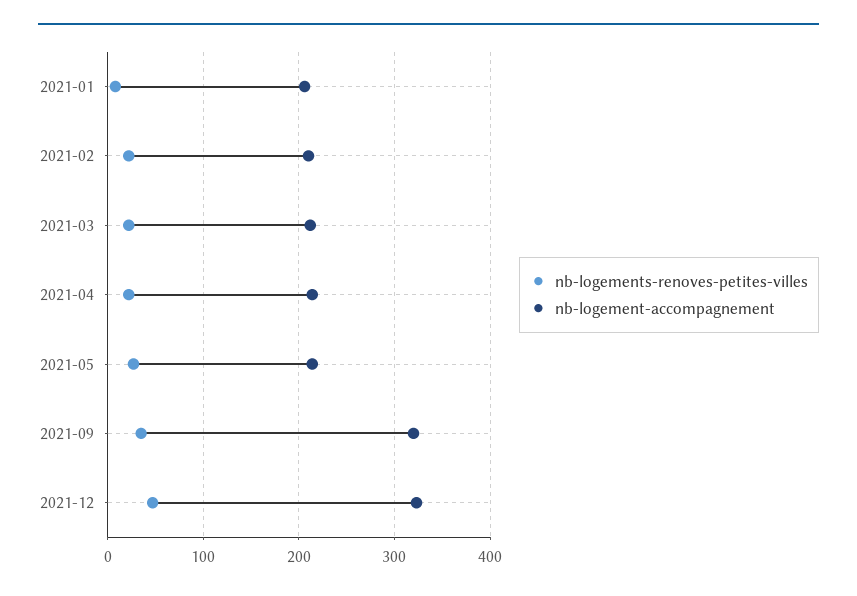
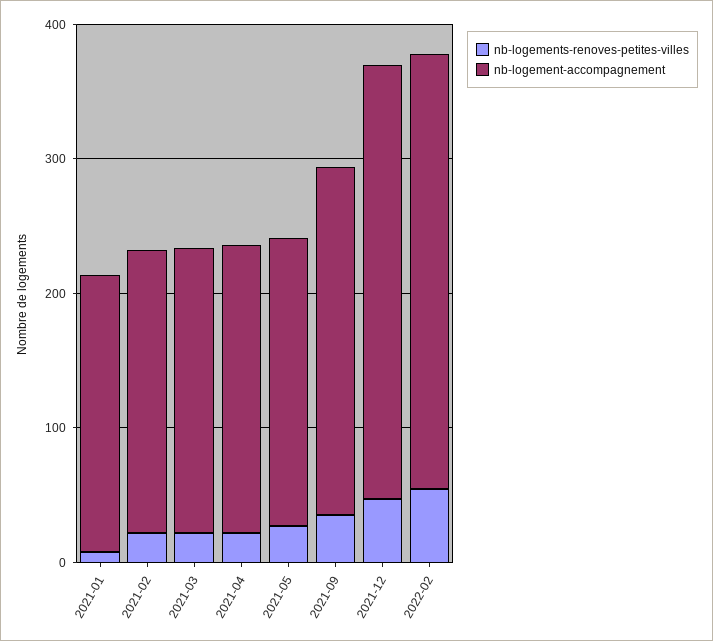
nb-logement-accompagnement, 2021-09: 320 -> 260
nb-logements-renoves-petites-villes, 2022-02: none -> 60
nb-logement-accompagnement, 2022-02: none -> 320

